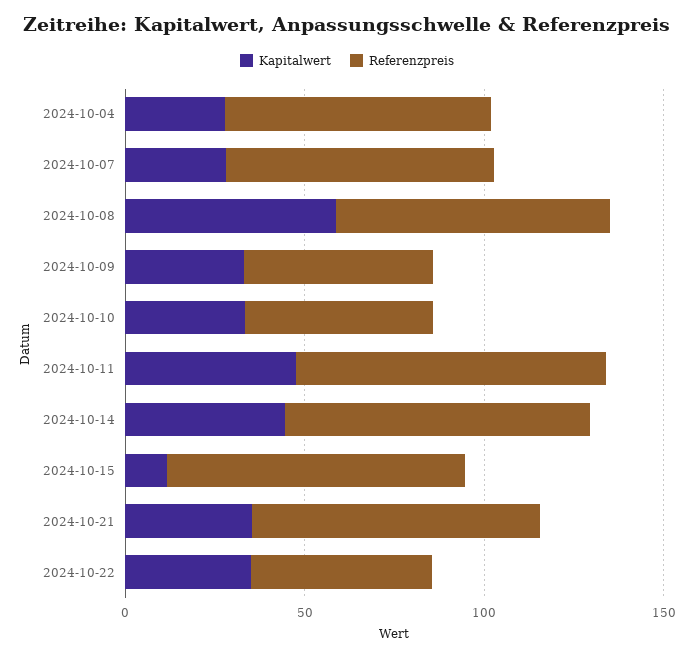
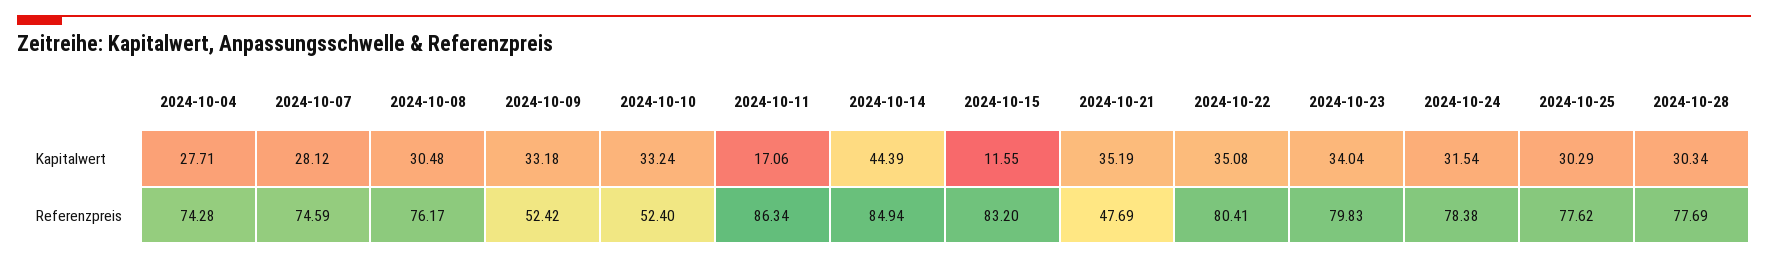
Kapitalwert, 2024-10-08: 60 -> 30.48
Kapitalwert, 2024-10-11: 50 -> 17.06
Referenzpreis, 2024-10-21: 80 -> 47.69
Referenzpreis, 2024-10-22: 50 -> 80.41
Kapitalwert, 2024-10-23: none -> 34.04
Kapitalwert, 2024-10-24: none -> 31.54
Kapitalwert, 2024-10-25: none -> 30.29
Kapitalwert, 2024-10-28: none -> 30.34
Referenzpreis, 2024-10-23: none -> 79.83
Referenzpreis, 2024-10-24: none -> 78.38
Referenzpreis, 2024-10-25: none -> 77.62
Referenzpreis, 2024-10-28: none -> 77.69

